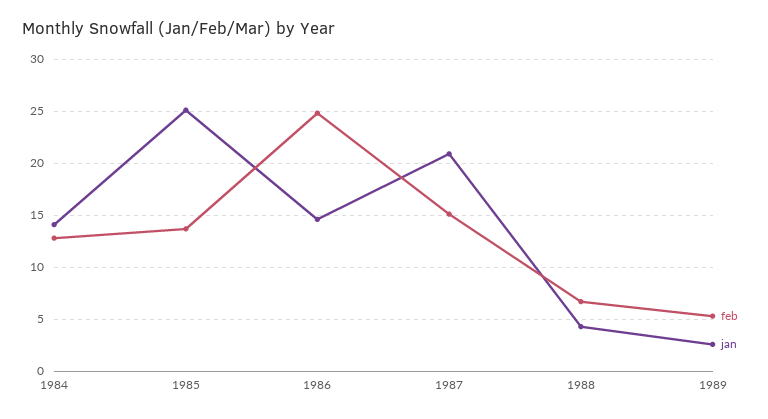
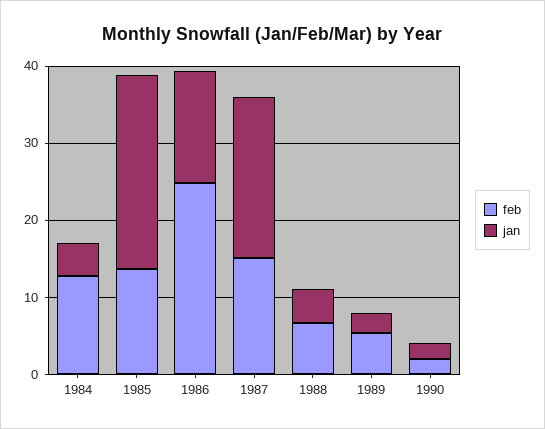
jan, 1984: 14 -> 4
feb, 1990: none -> 2
jan, 1990: none -> 2

